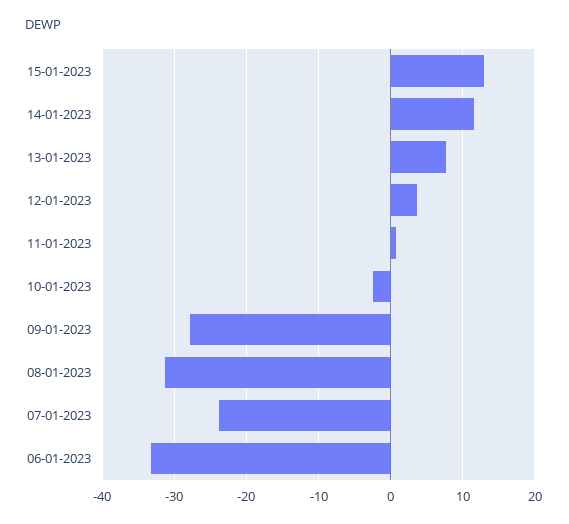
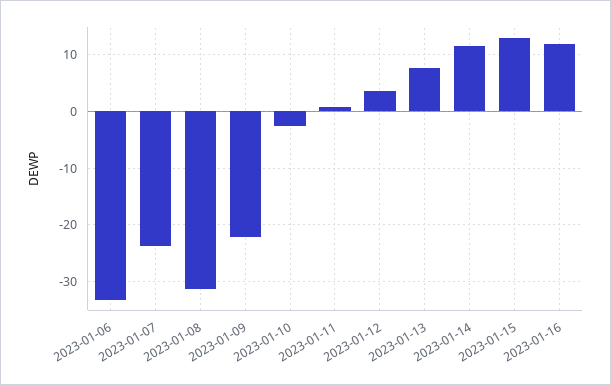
09-01-2023: -28 -> -22
2023-01-16: none -> 12

